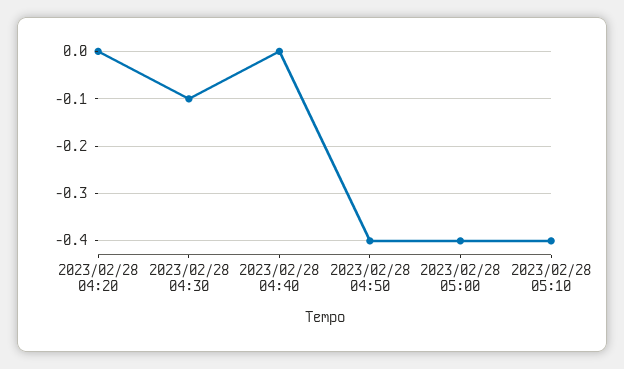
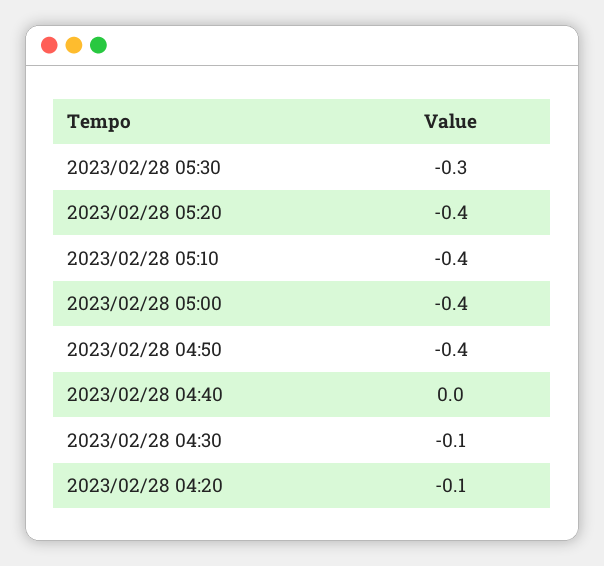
2023/02/28 04:20: 0 -> -0.1
2023/02/28 05:30: none -> -0.3
2023/02/28 05:20: none -> -0.4

